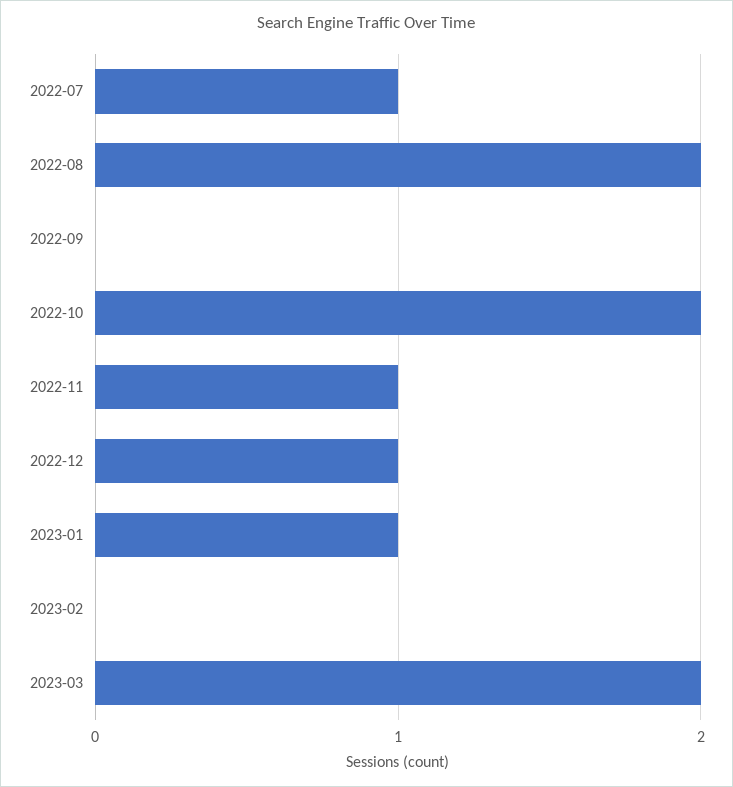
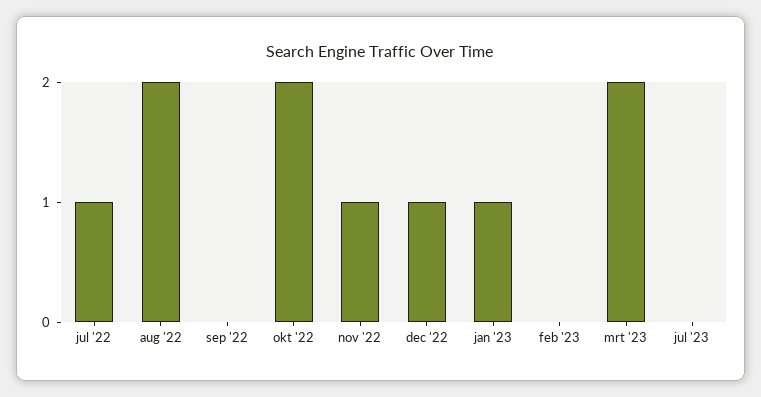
jul '23: none -> 0

